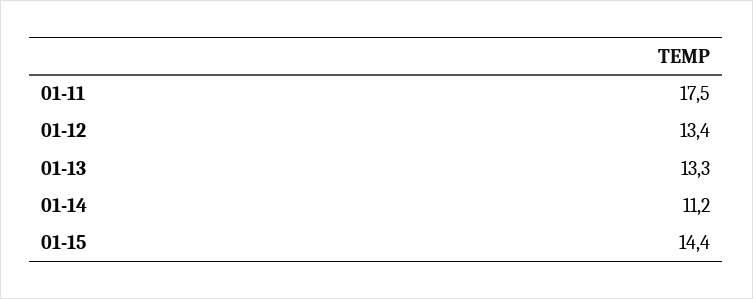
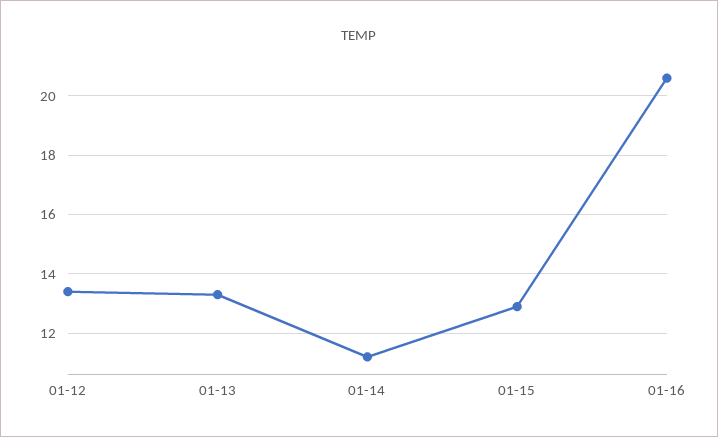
01-11: 17.5 -> none
01-15: 14.4 -> 13
01-16: none -> 20.5

